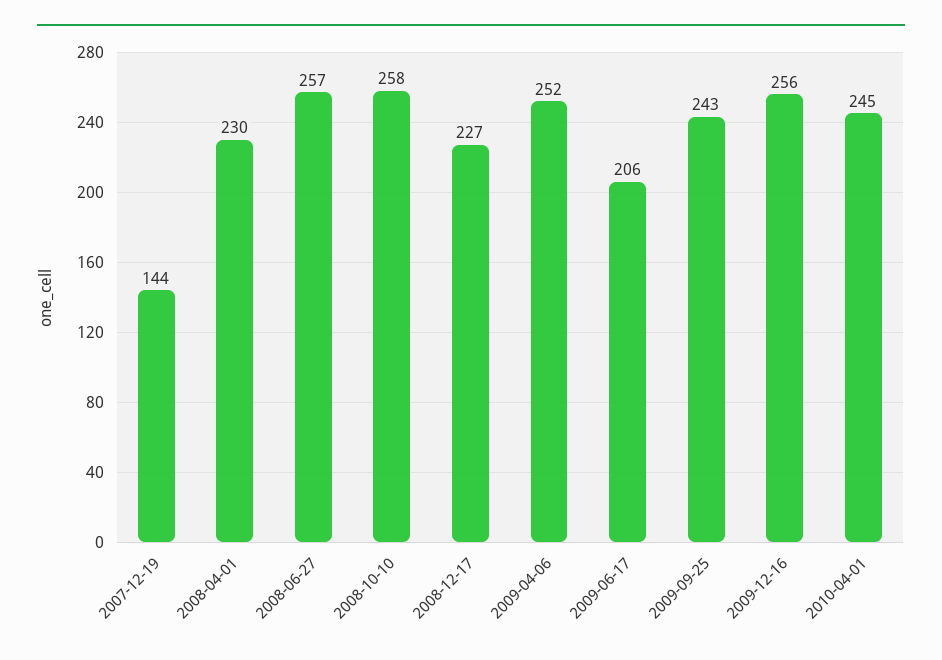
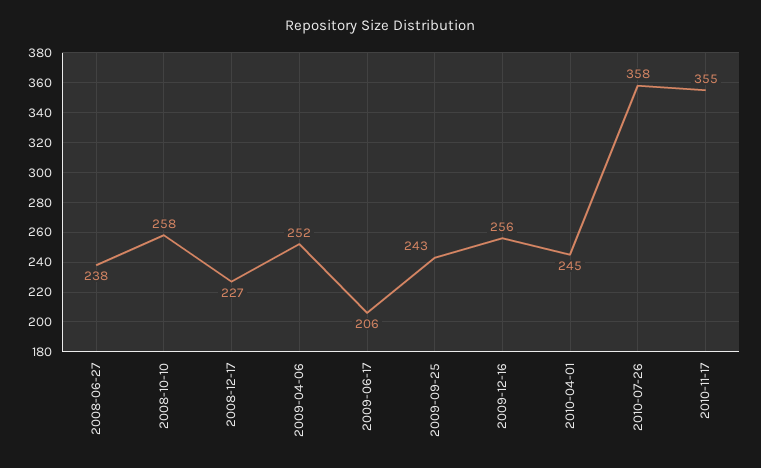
2007-12-19: 144 -> none
2008-04-01: 230 -> none
2008-06-27: 257 -> 238
2010-07-26: none -> 358
2010-11-17: none -> 355

